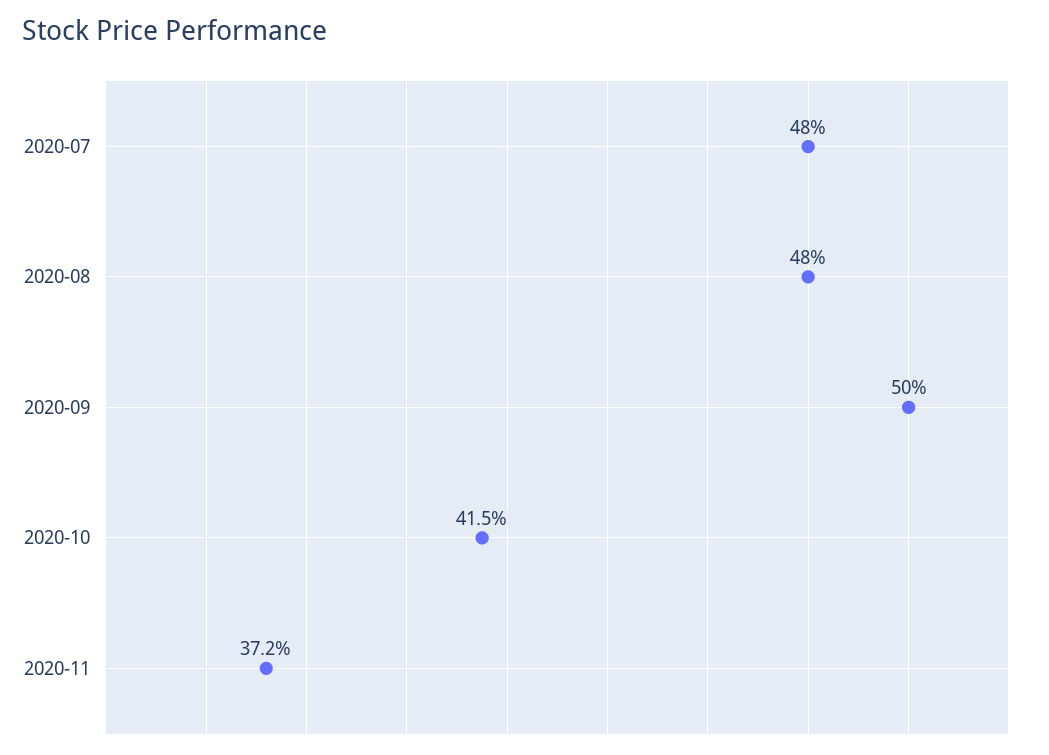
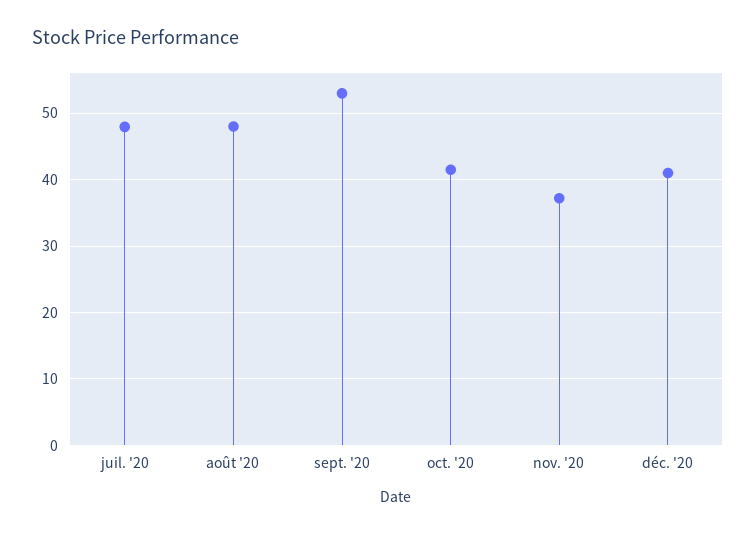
2020-09: 50 -> 53
déc. '20: none -> 41

